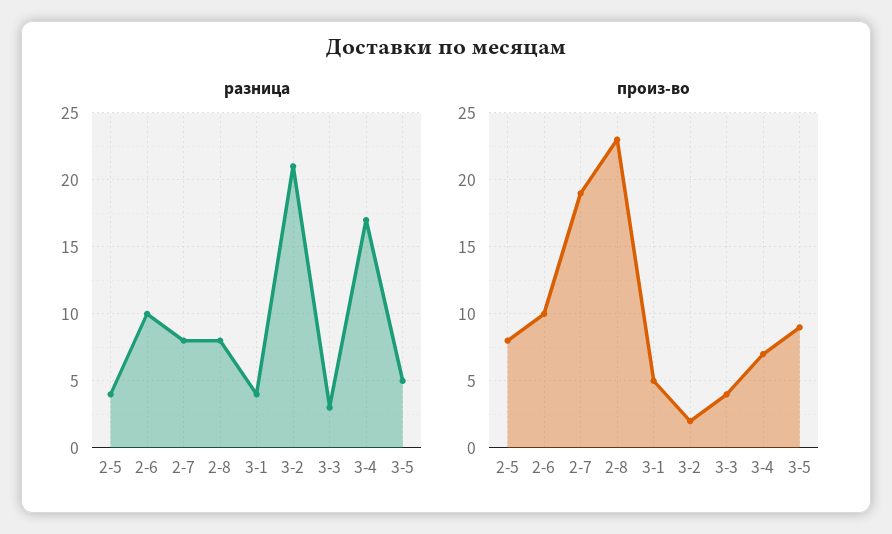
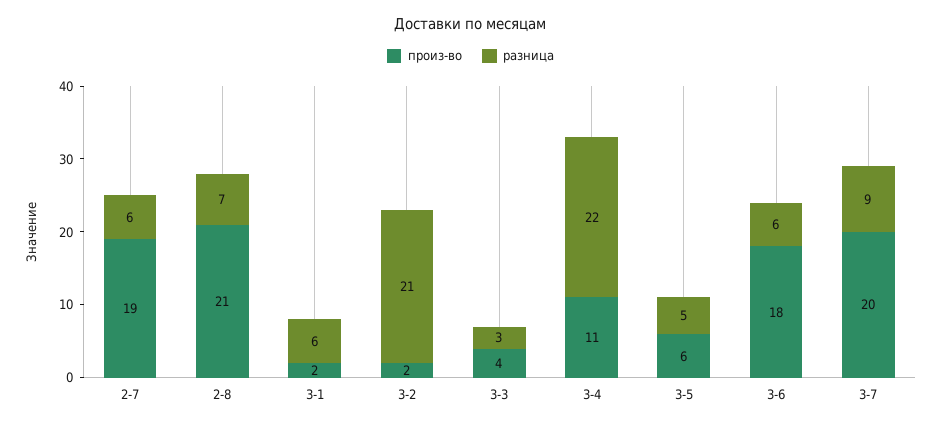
разница, 2-5: 4 -> none
разница, 2-6: 10 -> none
разница, 2-7: 8 -> 6
разница, 2-8: 8 -> 7
разница, 3-1: 4 -> 6
разница, 3-4: 17 -> 22
произ-во, 2-5: 8 -> none
произ-во, 2-6: 10 -> none
произ-во, 2-8: 23 -> 21
произ-во, 3-1: 5 -> 2
произ-во, 3-4: 7 -> 11
произ-во, 3-5: 9 -> 6
произ-во, 3-6: none -> 18
разница, 3-6: none -> 6
произ-во, 3-7: none -> 20
разница, 3-7: none -> 9

